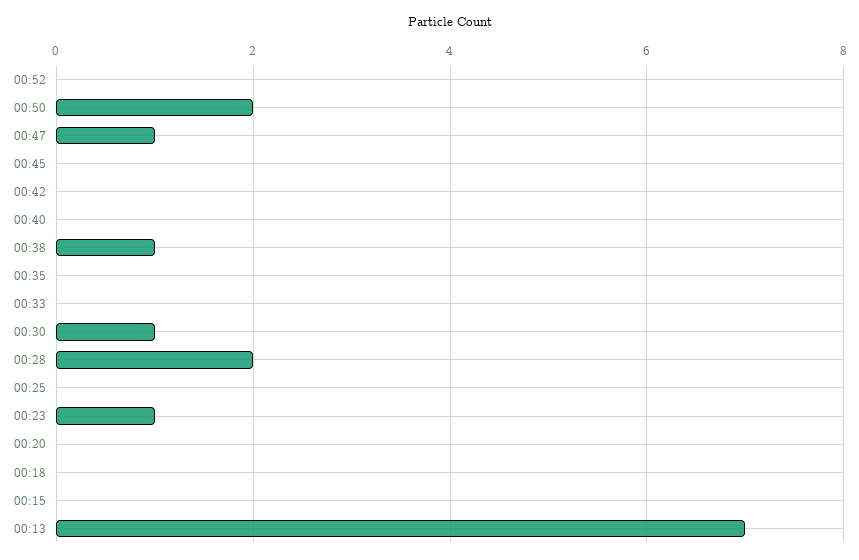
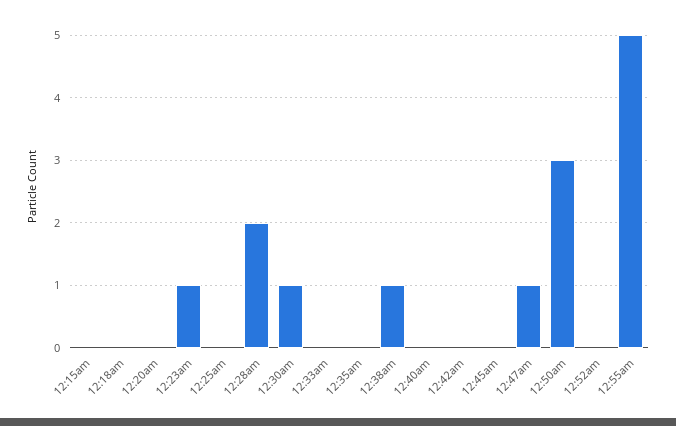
00:50: 2 -> 3
00:13: 7 -> none
12:55am: none -> 5

